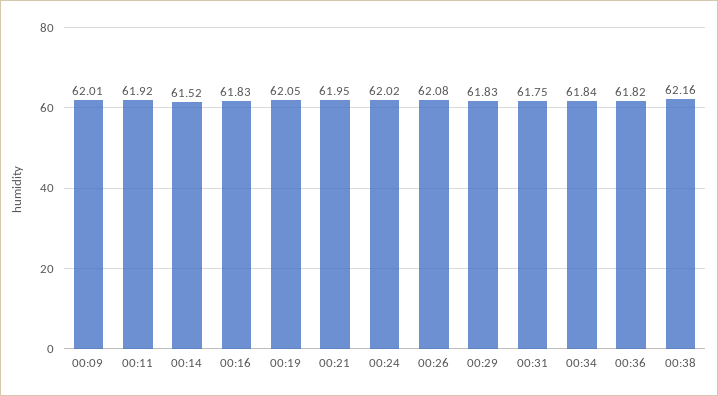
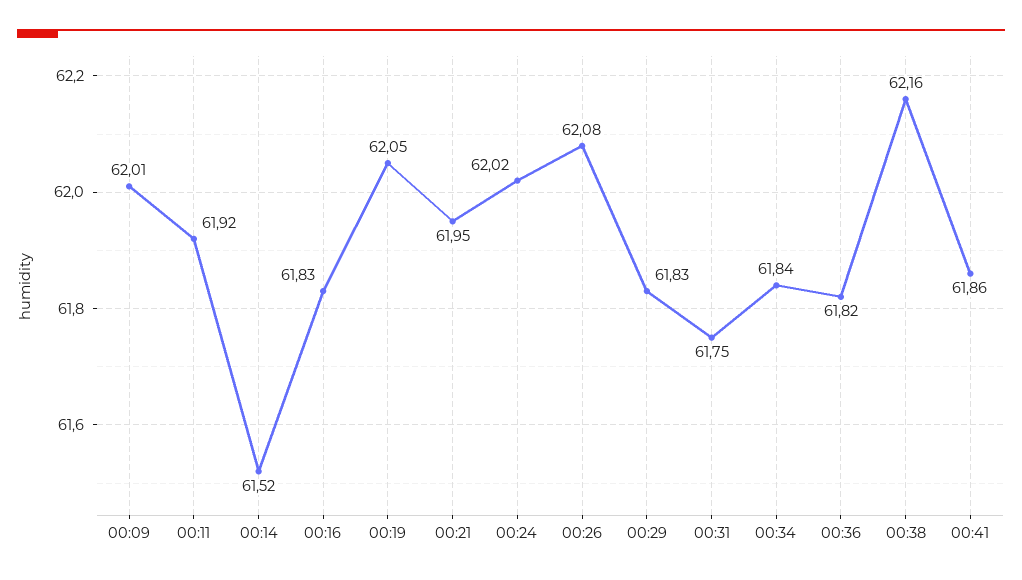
00:41: none -> 61.86

